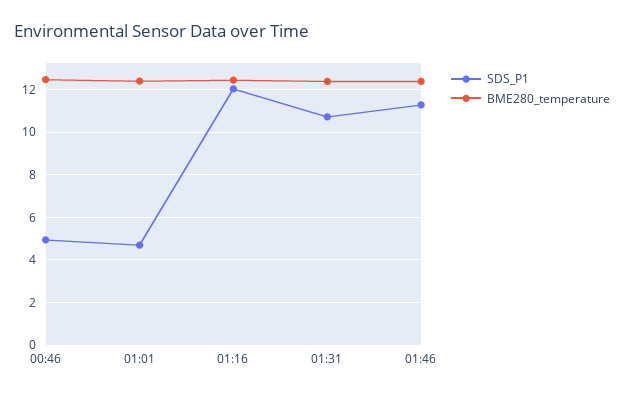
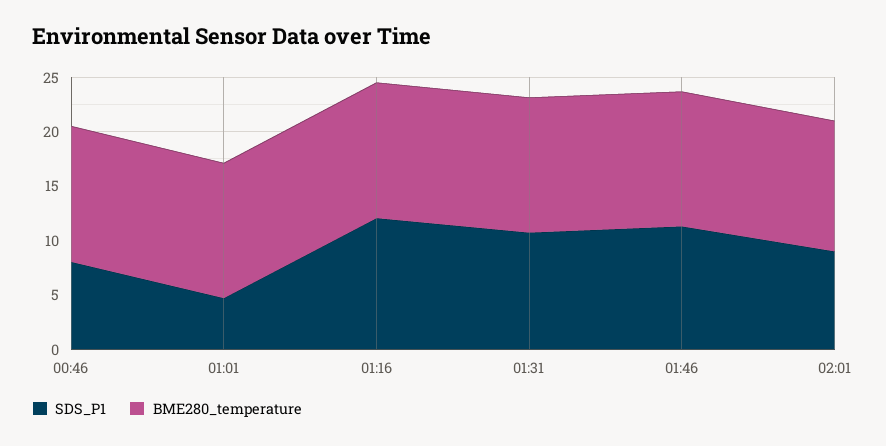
SDS_P1, 00:46: 5 -> 8
SDS_P1, 02:01: none -> 9
BME280_temperature, 02:01: none -> 12

